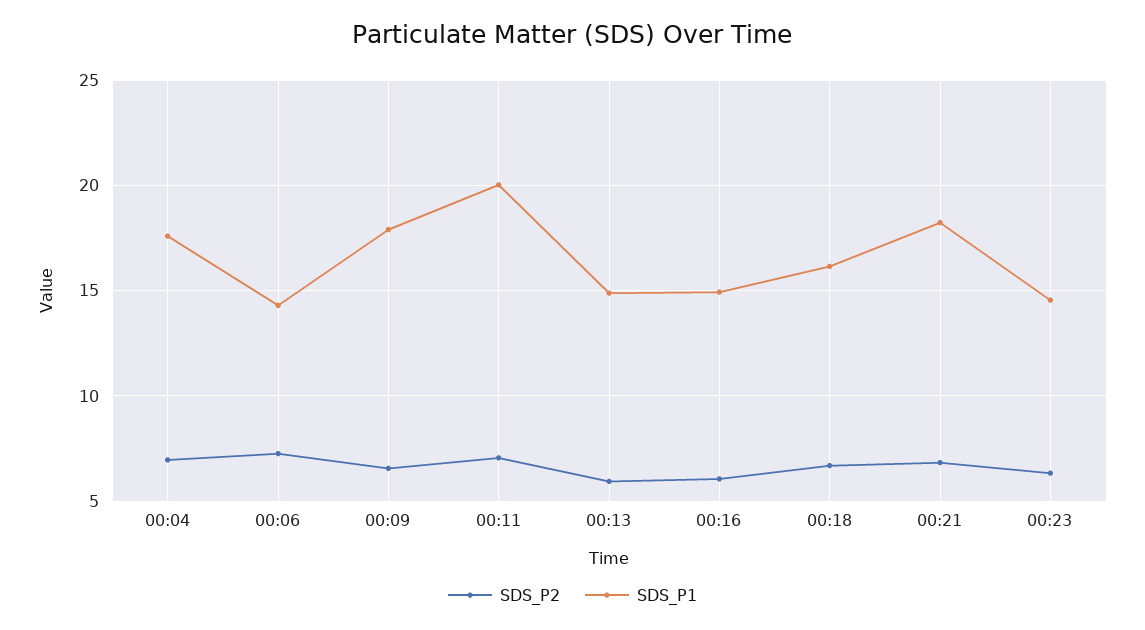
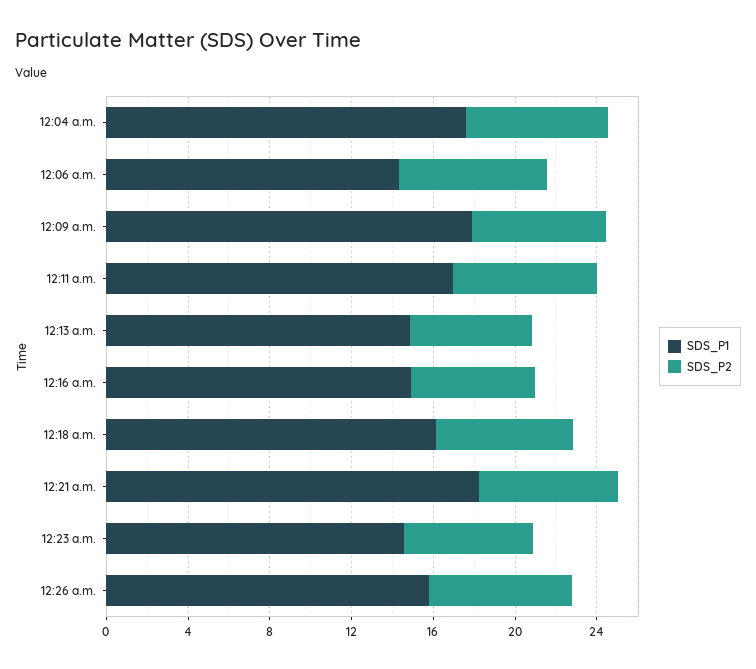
SDS_P1, 00:11: 20 -> 17
SDS_P1, 12:26 a.m.: none -> 16
SDS_P2, 12:26 a.m.: none -> 7

